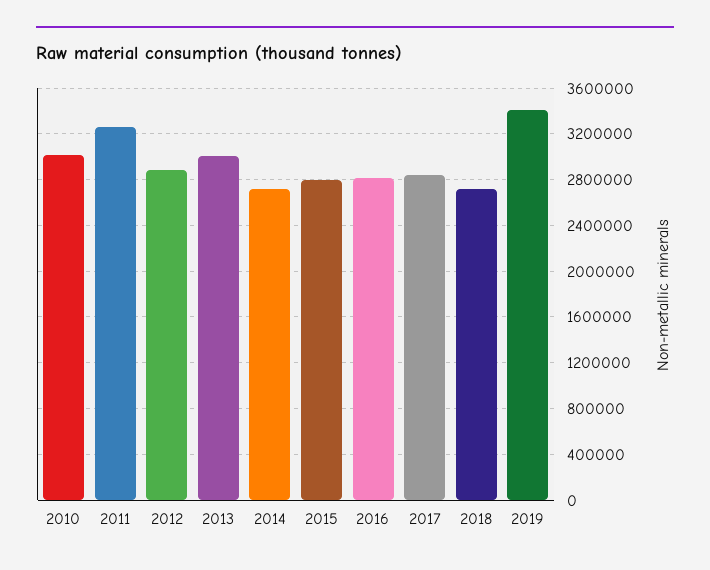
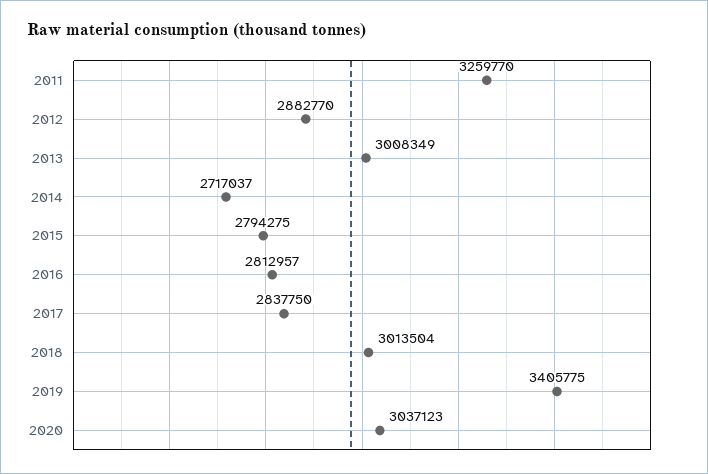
2010: 3000000 -> none
2018: 2700000 -> 3013504
2020: none -> 3037123

